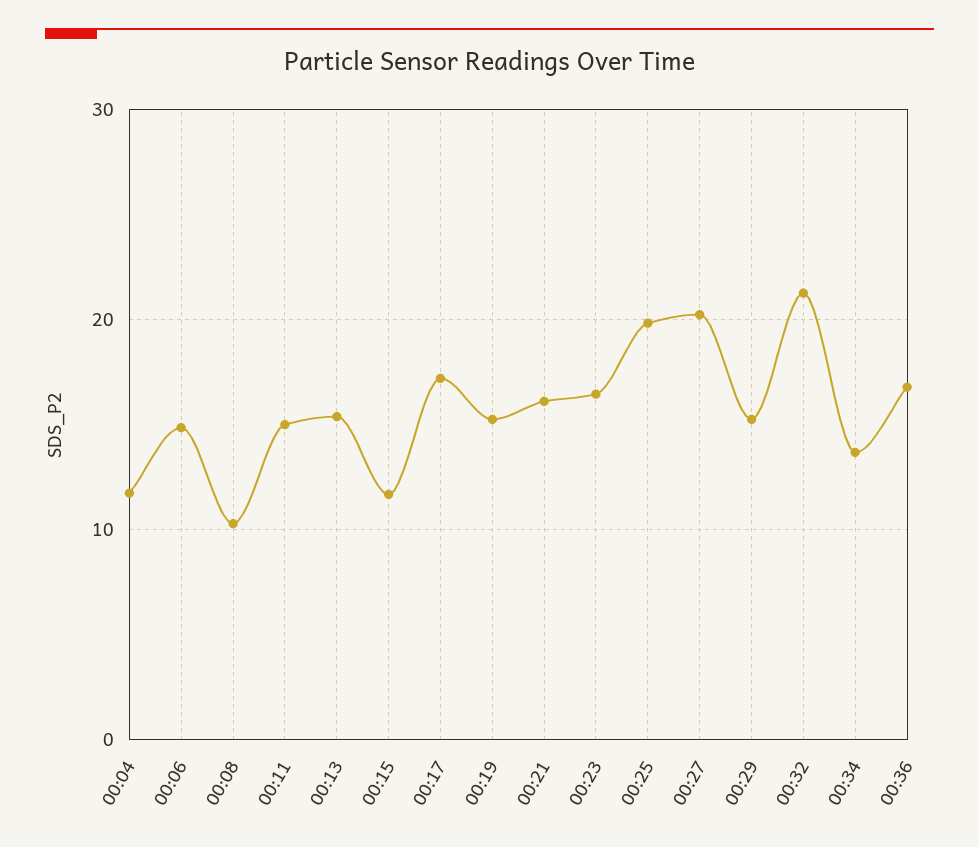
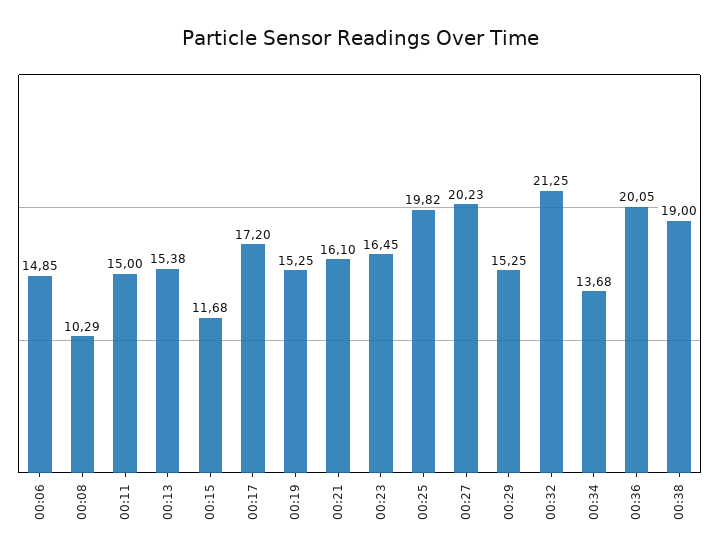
00:04: 12 -> none
00:36: 17 -> 20.05
00:38: none -> 19

